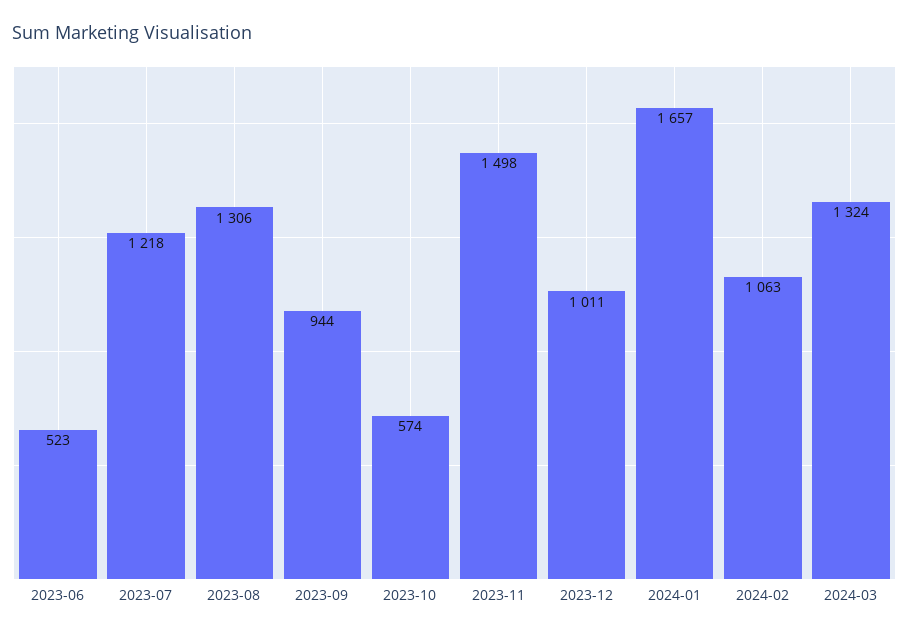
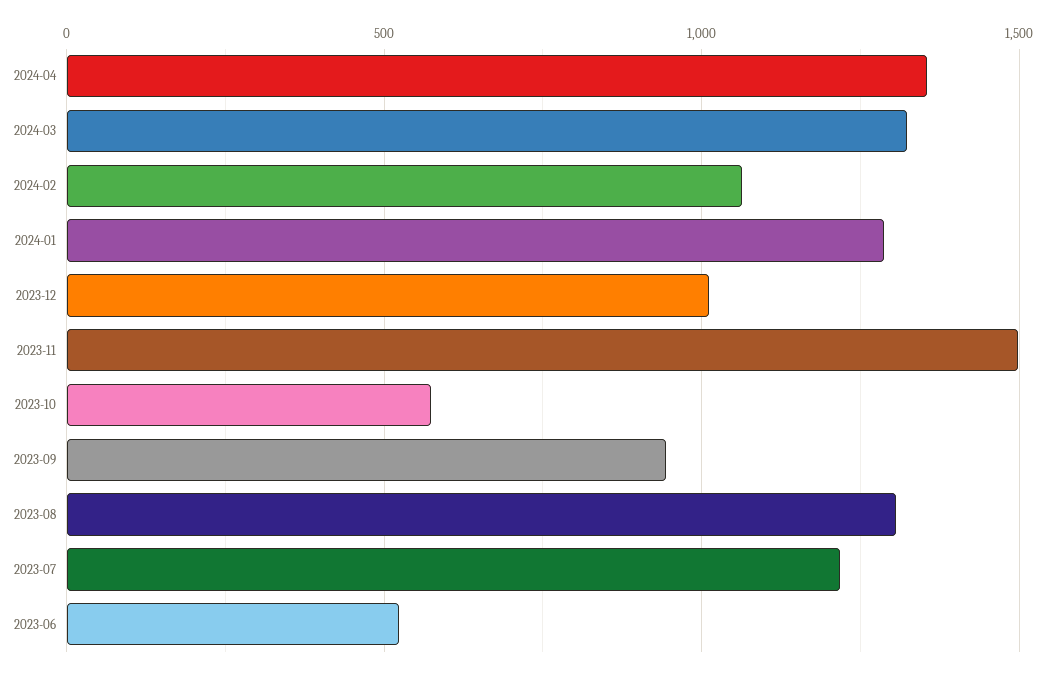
2024-01: 1657 -> 1300
2024-04: none -> 1350

